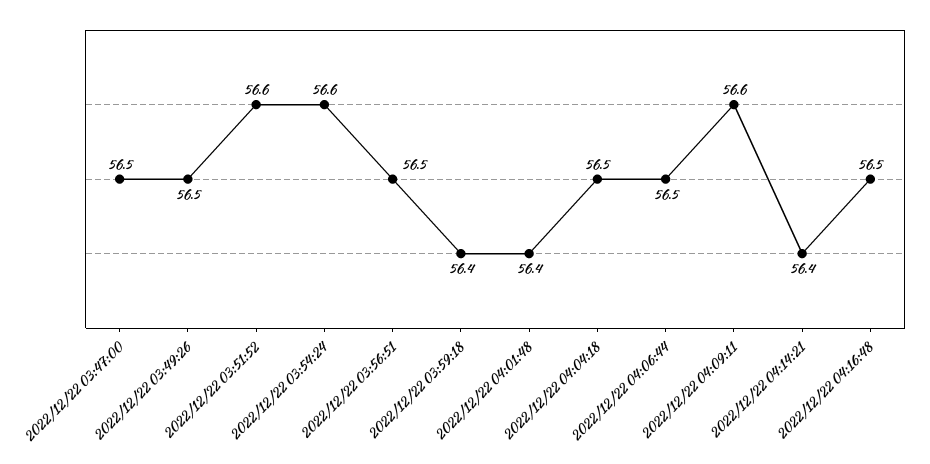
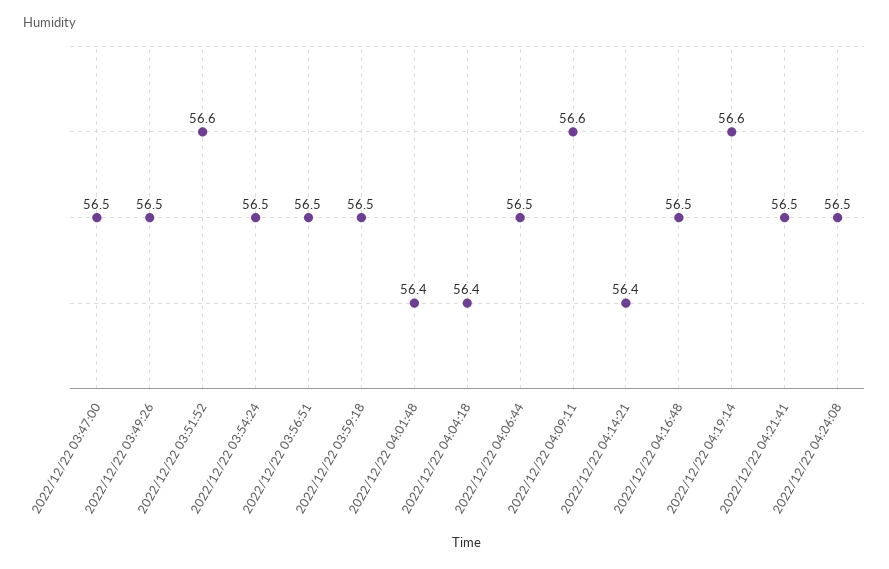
2022/12/22 03:54:24: 56.6 -> 56.5
2022/12/22 03:59:18: 56.4 -> 56.5
2022/12/22 04:04:18: 56.5 -> 56.4
2022/12/22 04:19:14: none -> 56.6
2022/12/22 04:21:41: none -> 56.5
2022/12/22 04:24:08: none -> 56.5

